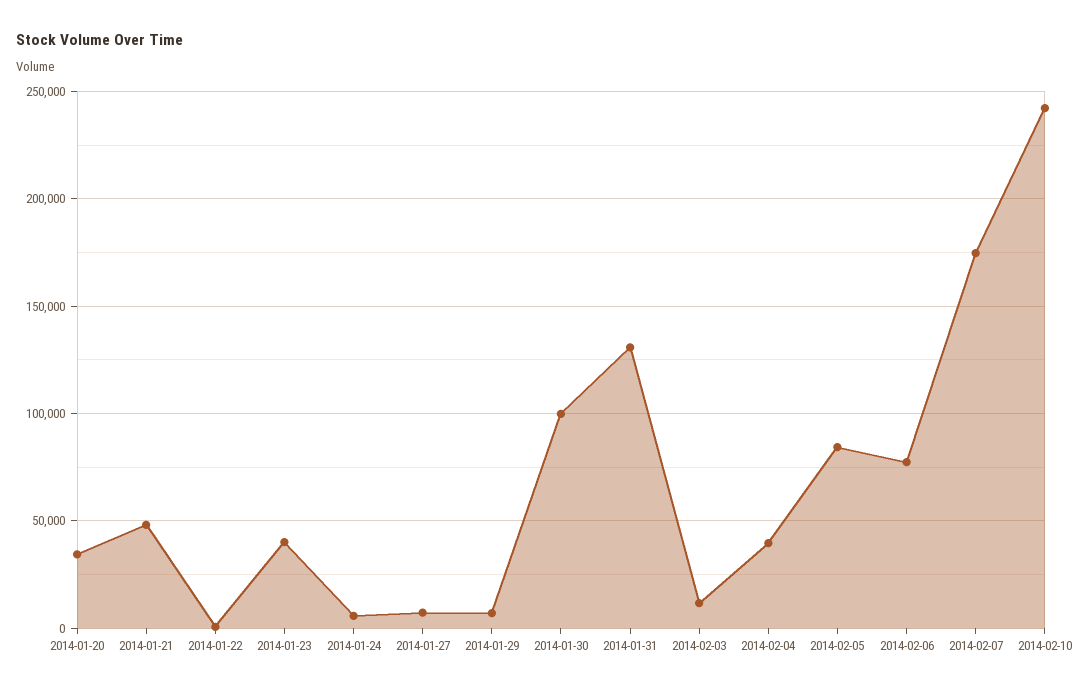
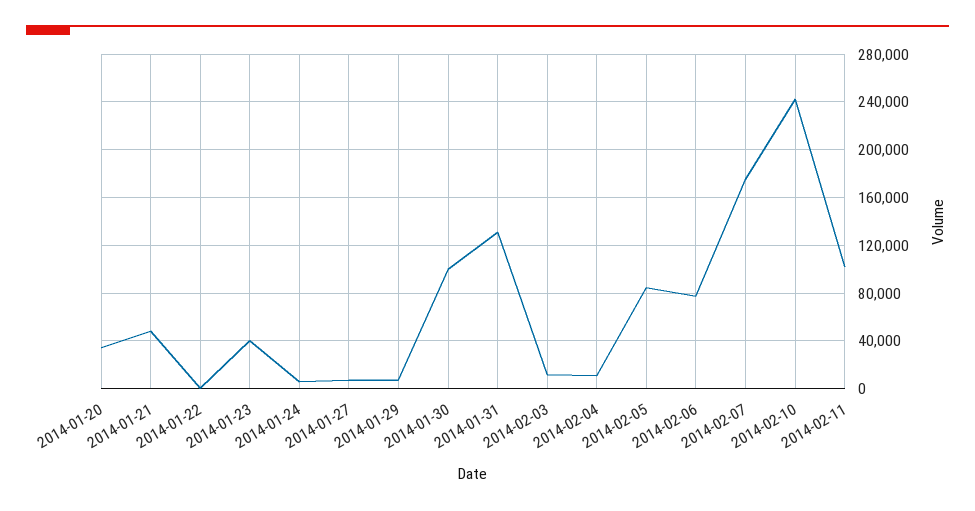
2014-02-04: 40000 -> 10000
2014-02-11: none -> 100000

